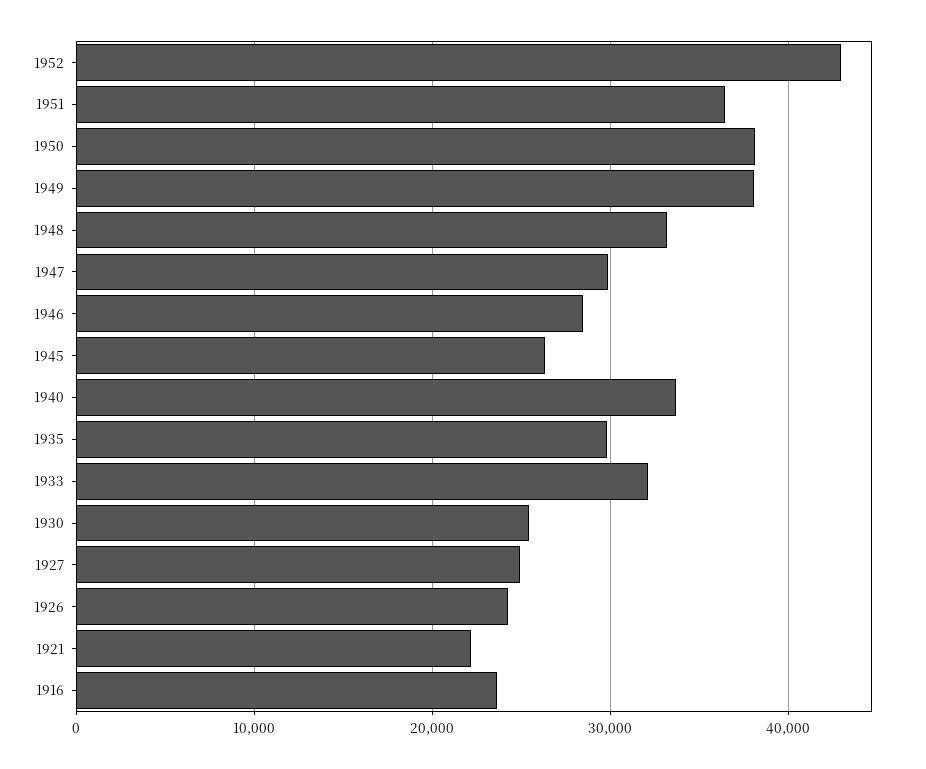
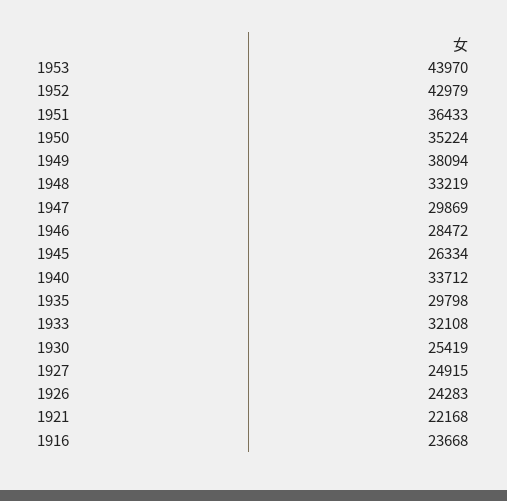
1950: 38000 -> 35224
1953: none -> 43970

